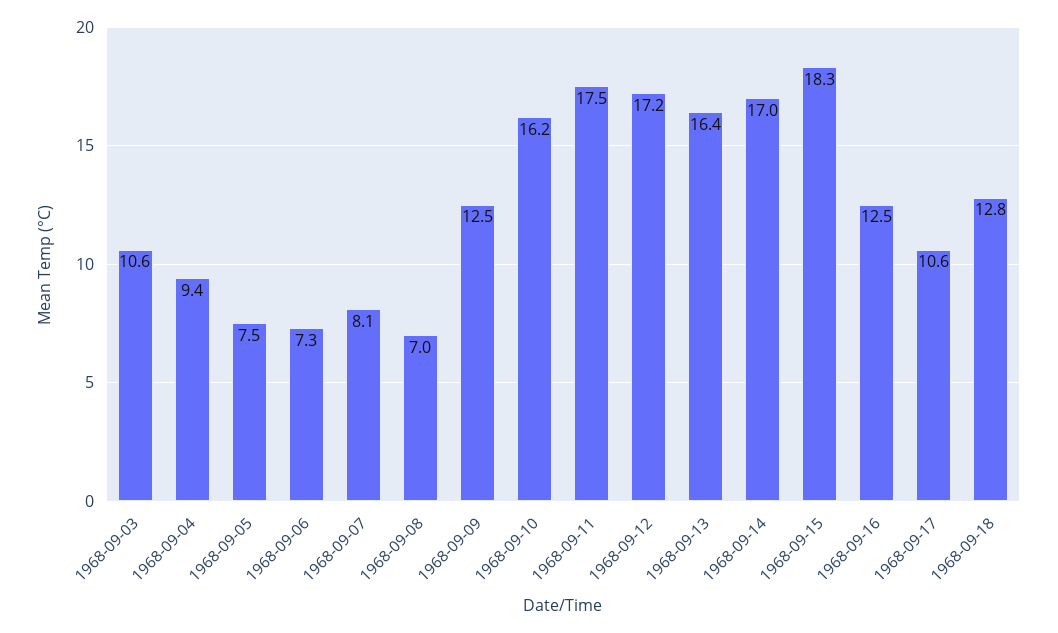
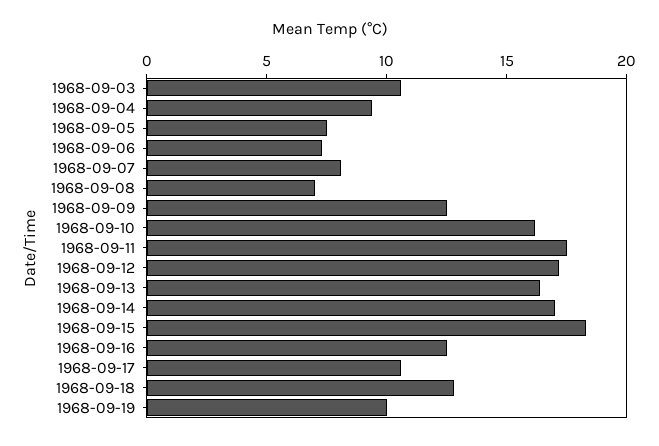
1968-09-19: none -> 10

